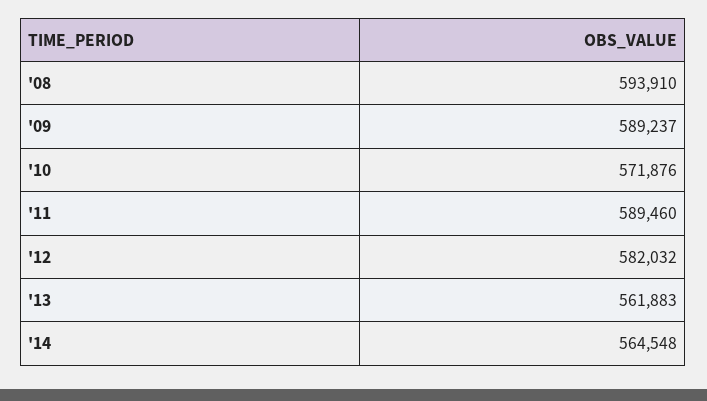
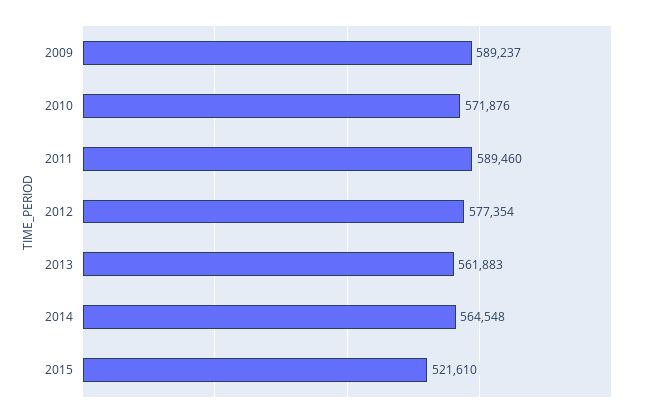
'08: 593910 -> none
'12: 582032 -> 577354
2015: none -> 521610

